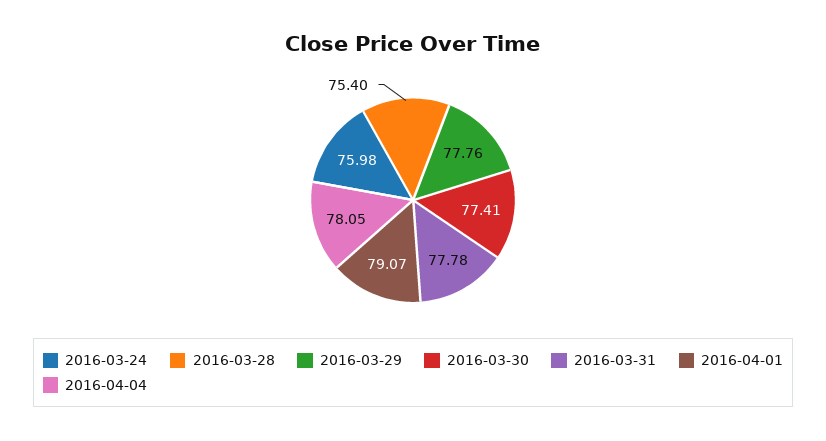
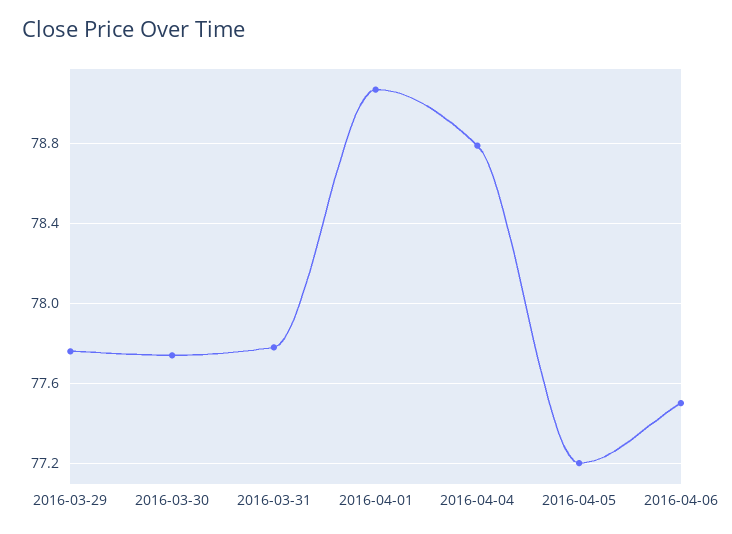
2016-03-24: 75.98 -> none
2016-03-28: 75.4 -> none
2016-03-30: 77.41 -> 77.75
2016-04-04: 78.05 -> 78.8
2016-04-05: none -> 77.2
2016-04-06: none -> 77.5

